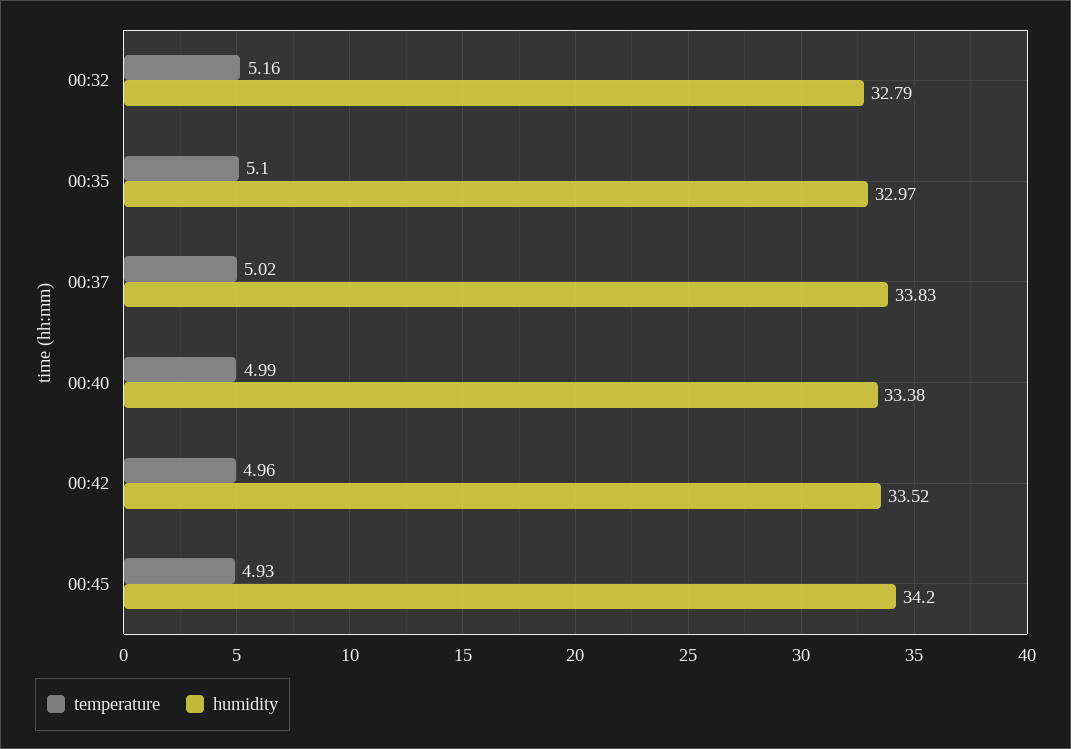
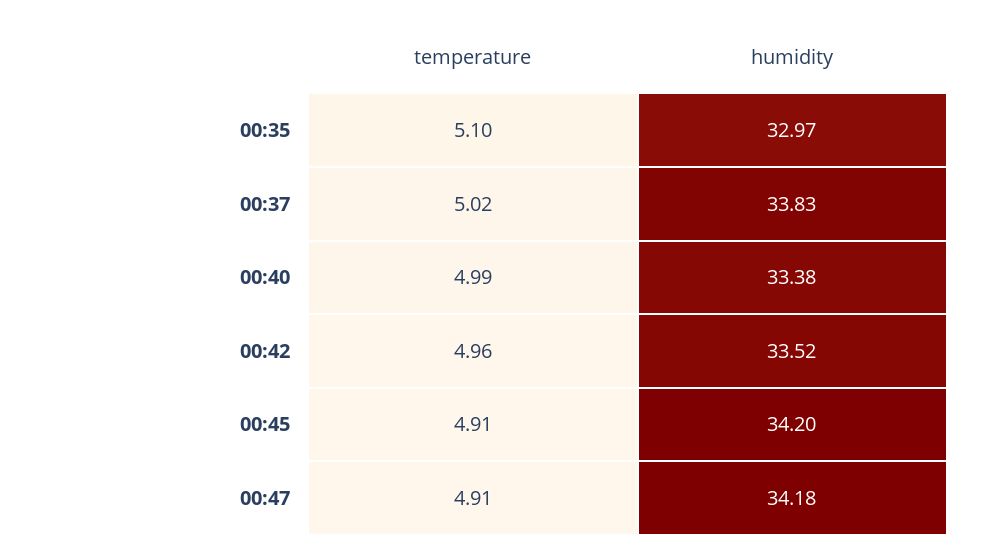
temperature, 00:32: 5.16 -> none
humidity, 00:32: 32.79 -> none
temperature, 00:45: 4.93 -> 4.91
temperature, 00:47: none -> 4.91
humidity, 00:47: none -> 34.18

